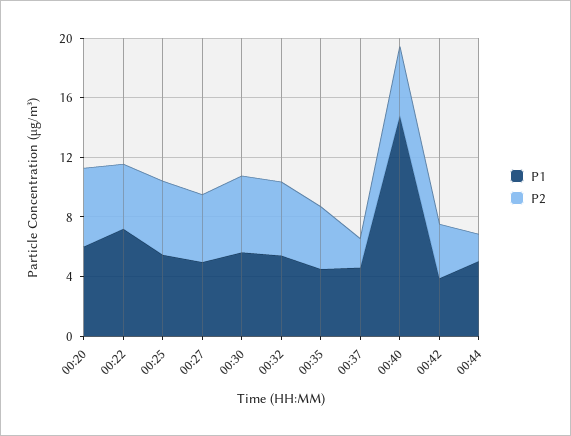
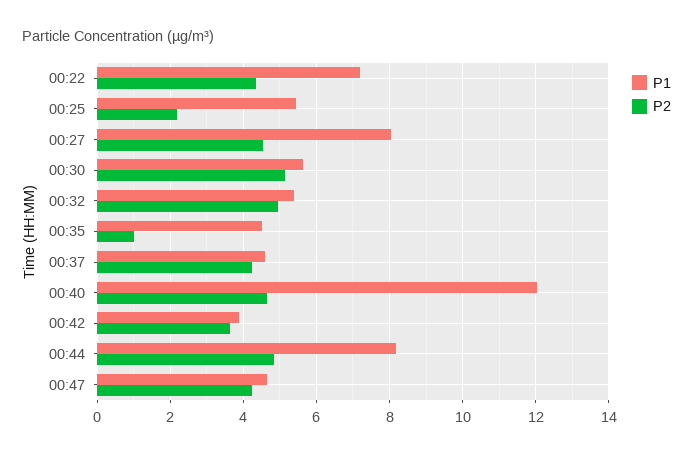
P1, 00:20: 6 -> none
P2, 00:20: 5 -> none
P2, 00:25: 5 -> 2.2
P1, 00:27: 5 -> 8
P2, 00:35: 4 -> 1
P2, 00:37: 2 -> 4.2
P1, 00:40: 15 -> 12
P1, 00:44: 5 -> 8.2
P2, 00:44: 2 -> 4.8
P1, 00:47: none -> 4.6
P2, 00:47: none -> 4.2

